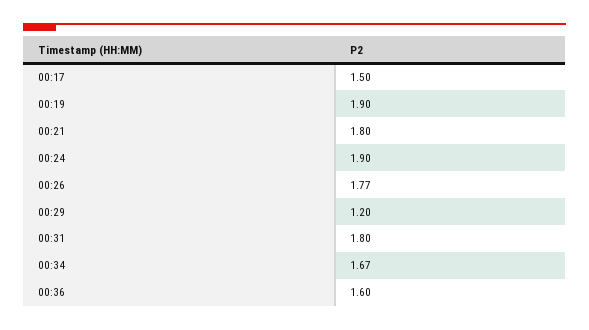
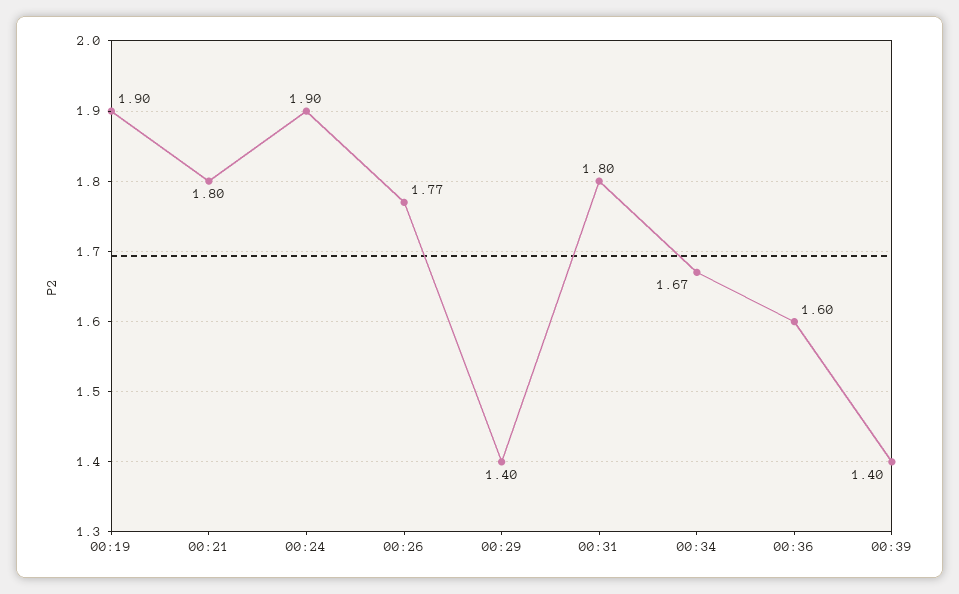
00:17: 1.5 -> none
00:29: 1.2 -> 1.4
00:39: none -> 1.4

